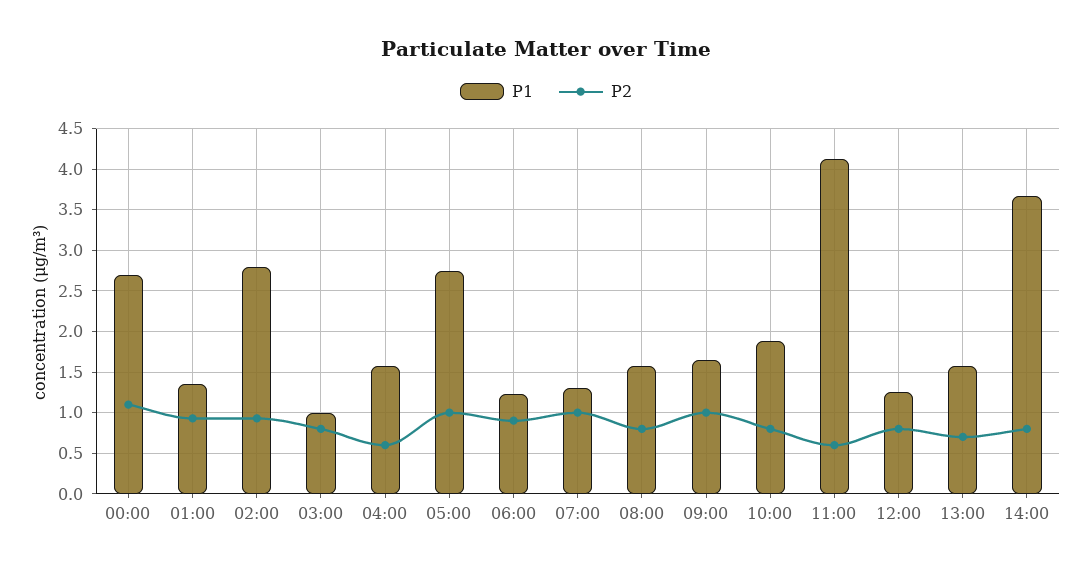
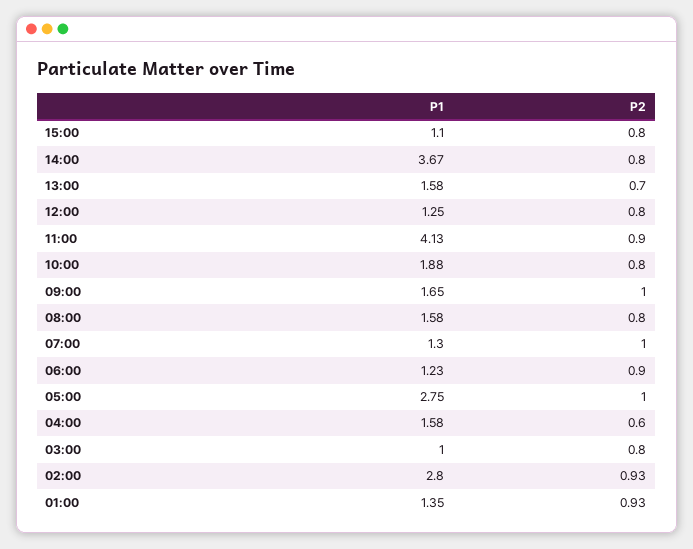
P1, 00:00: 2.7 -> none
P2, 00:00: 1.1 -> none
P2, 11:00: 0.6 -> 0.9
P1, 15:00: none -> 1.1
P2, 15:00: none -> 0.8

